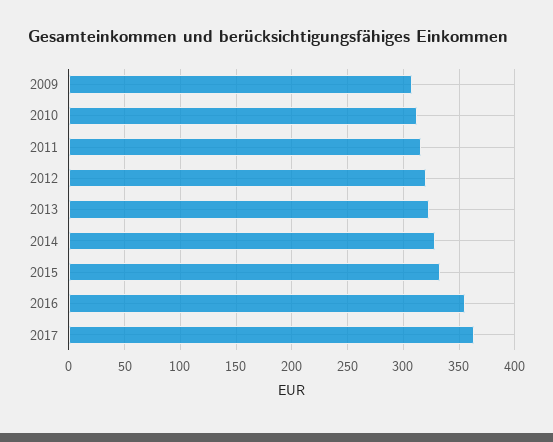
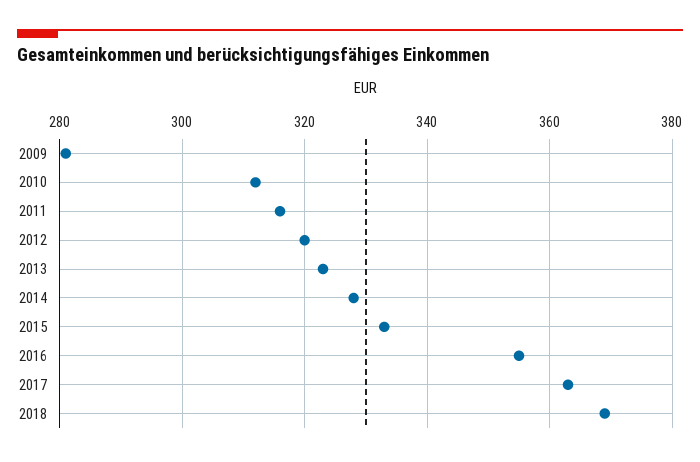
2009: 310 -> 280
2018: none -> 370

